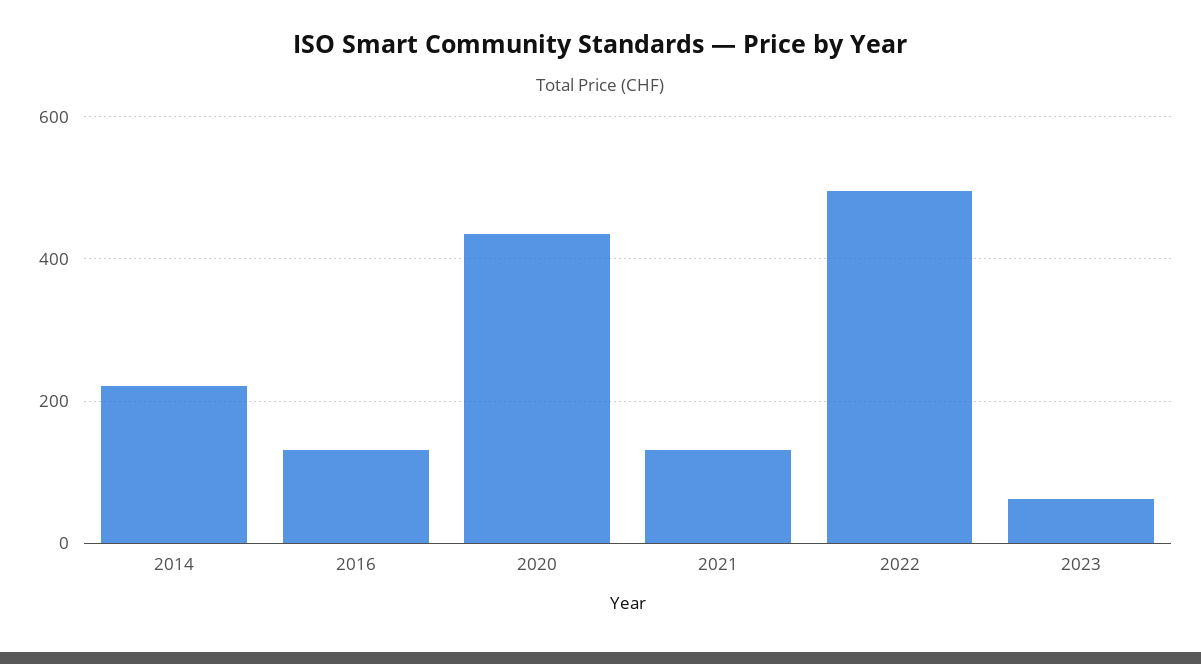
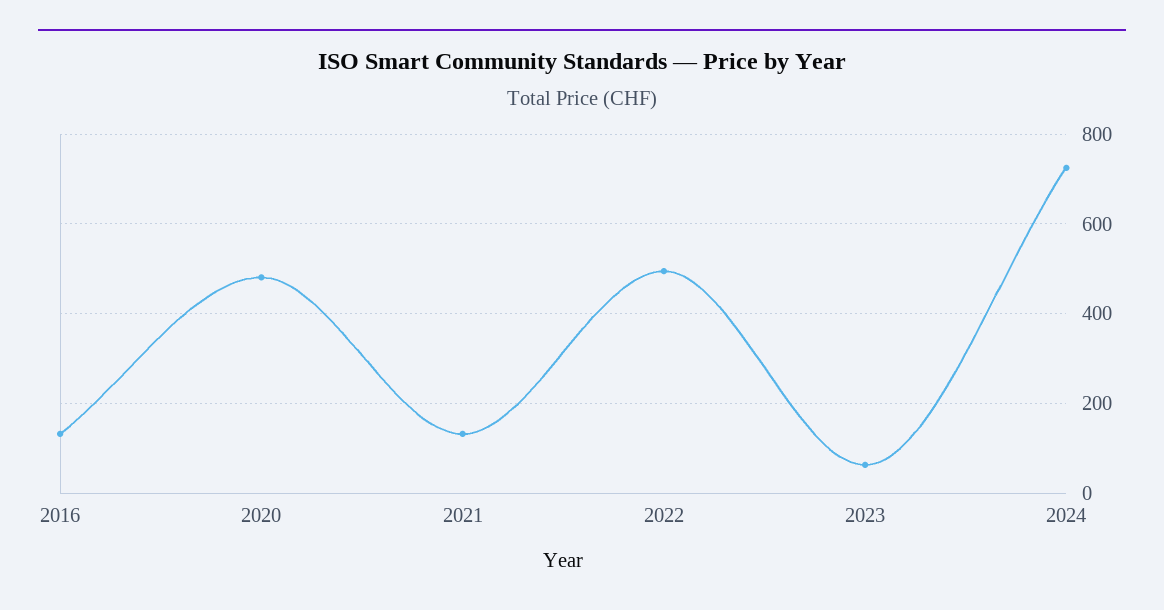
2014: 220 -> none
2020: 440 -> 480
2024: none -> 720

